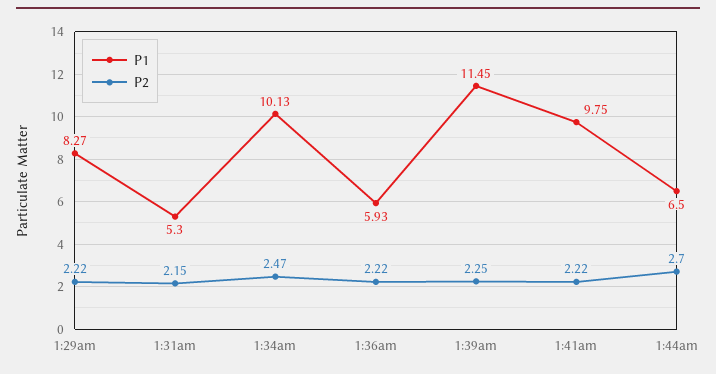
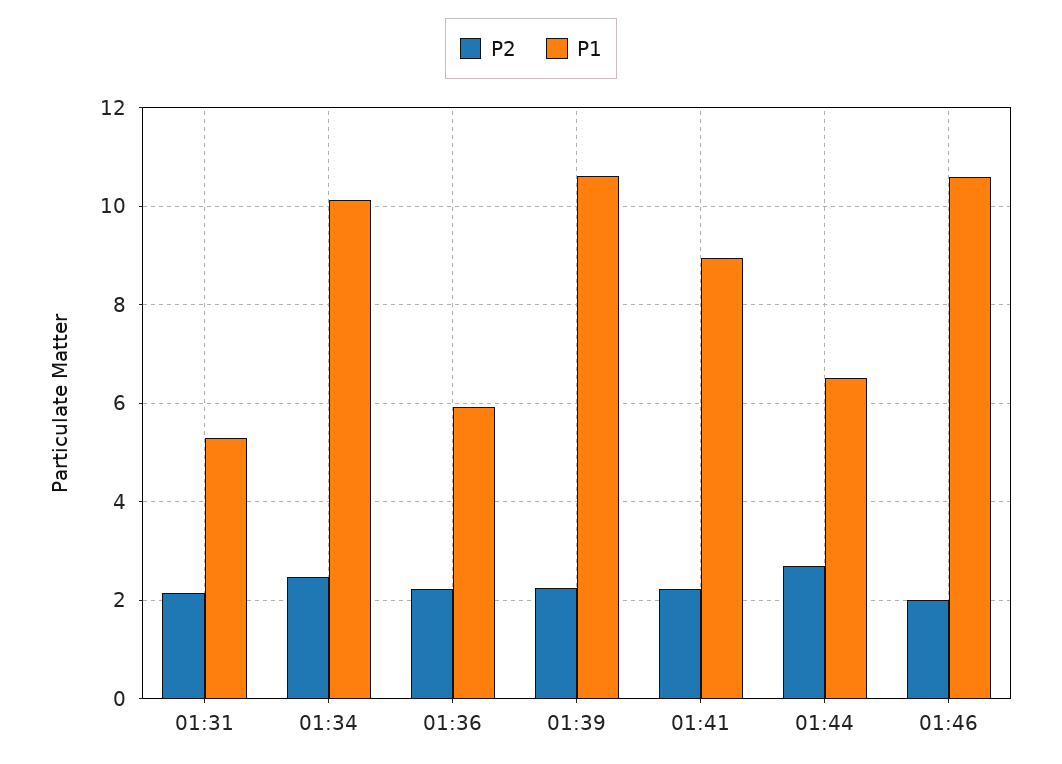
P1, 1:29am: 8.27 -> none
P2, 1:29am: 2.22 -> none
P1, 1:39am: 11.45 -> 10.6
P1, 1:41am: 9.75 -> 9
P2, 01:46: none -> 2
P1, 01:46: none -> 10.6

